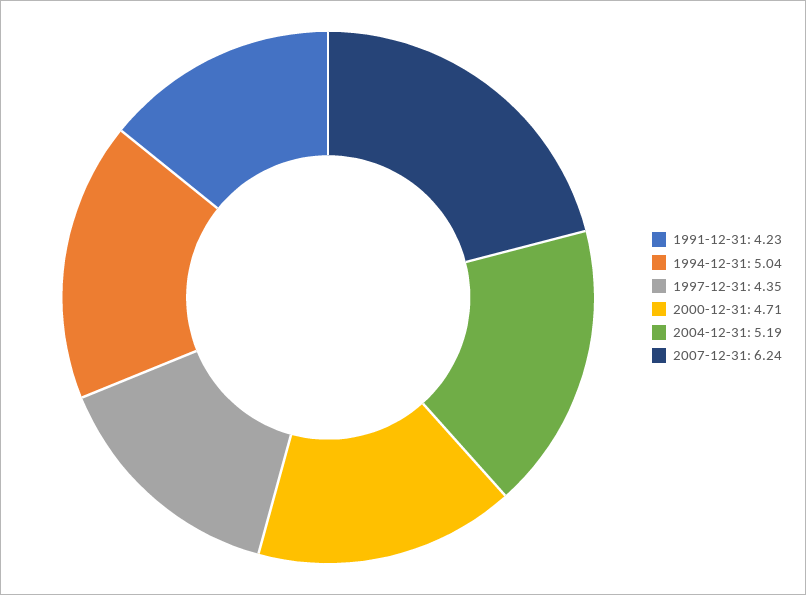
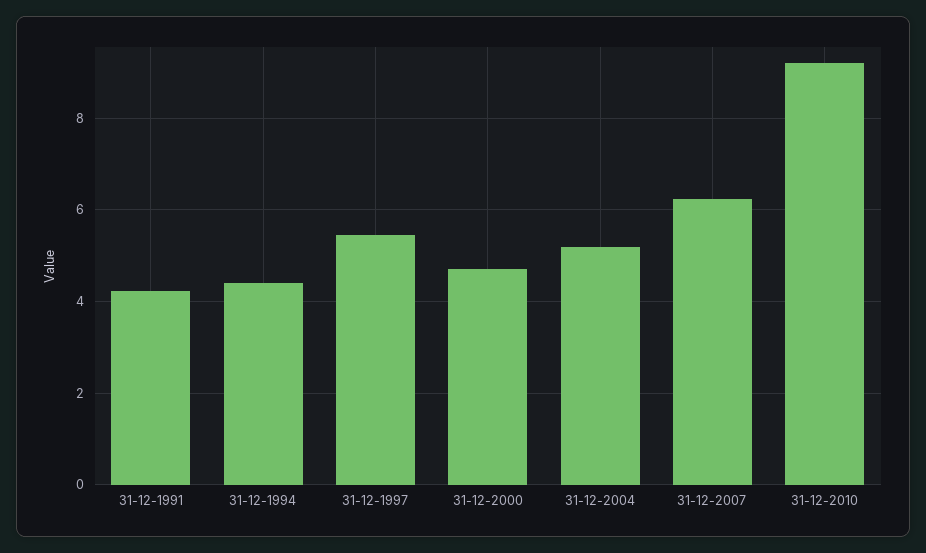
1994-12-31: 5.04 -> 4.4
1997-12-31: 4.35 -> 5.4
31-12-2010: none -> 9.2

